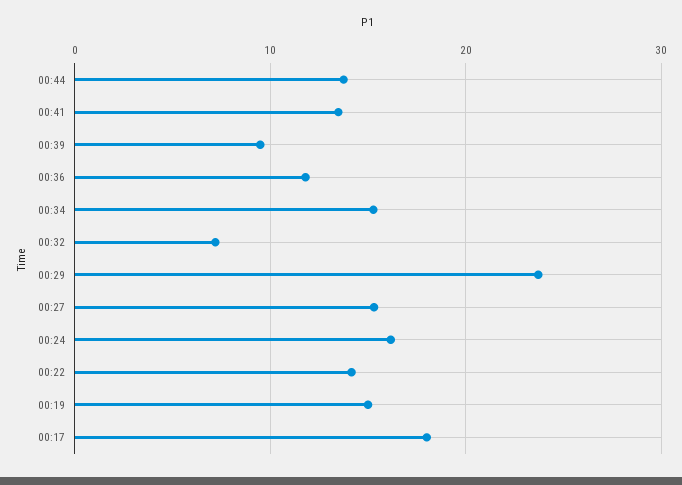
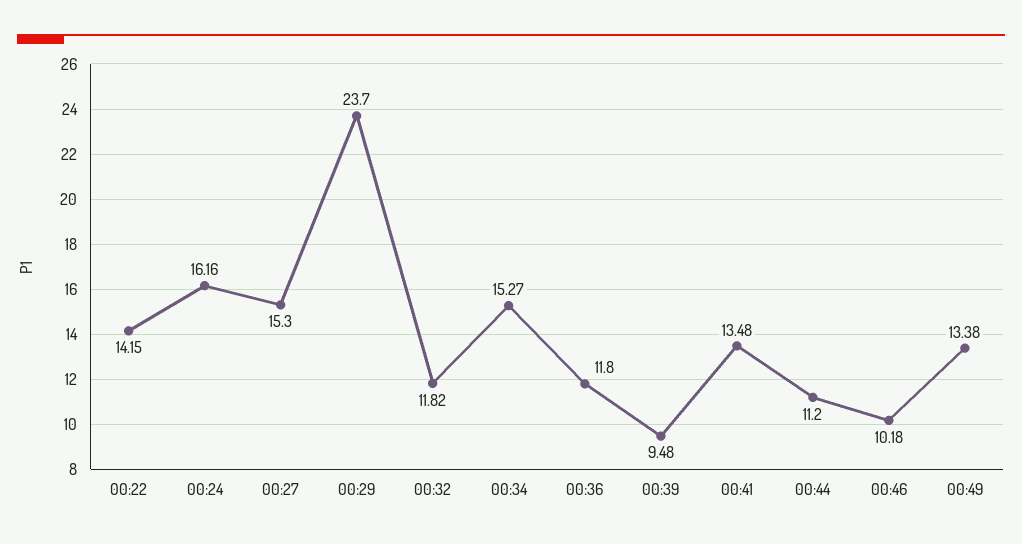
00:44: 14 -> 11.2
00:32: 7 -> 11.82
00:19: 15 -> none
00:17: 18 -> none
00:46: none -> 10.18
00:49: none -> 13.38

